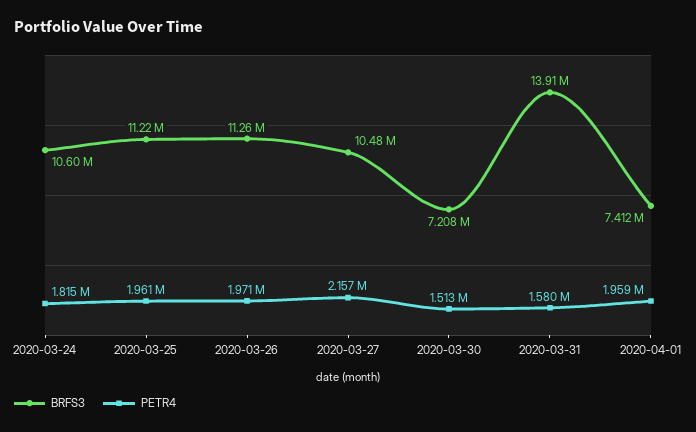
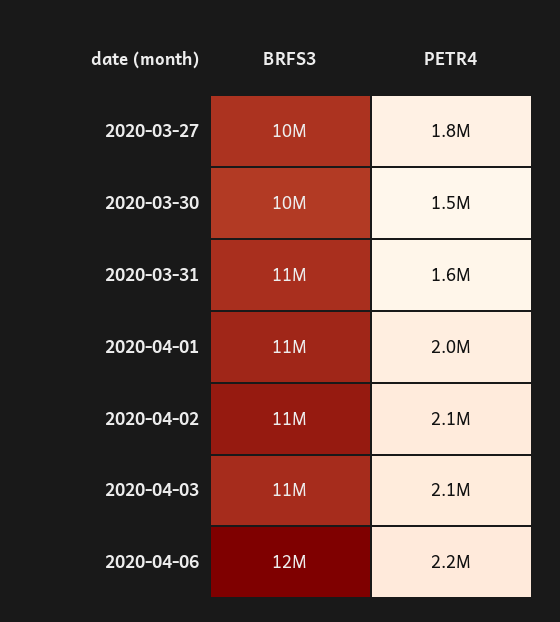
BRFS3, 2020-03-24: 10600000 -> none
PETR4, 2020-03-24: 1815000 -> none
BRFS3, 2020-03-25: 11220000 -> none
PETR4, 2020-03-25: 1961000 -> none
BRFS3, 2020-03-26: 11260000 -> none
PETR4, 2020-03-26: 1971000 -> none
PETR4, 2020-03-27: 2157000 -> 1800000
BRFS3, 2020-03-30: 7208000 -> 10000000
BRFS3, 2020-03-31: 13910000 -> 11000000
BRFS3, 2020-04-01: 7412000 -> 11000000
BRFS3, 2020-04-02: none -> 11000000
PETR4, 2020-04-02: none -> 2100000
BRFS3, 2020-04-03: none -> 11000000
PETR4, 2020-04-03: none -> 2100000
BRFS3, 2020-04-06: none -> 12000000
PETR4, 2020-04-06: none -> 2200000

